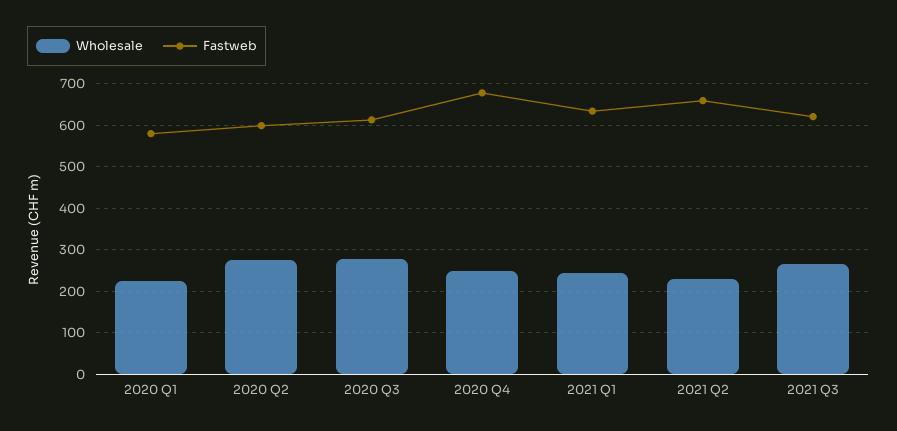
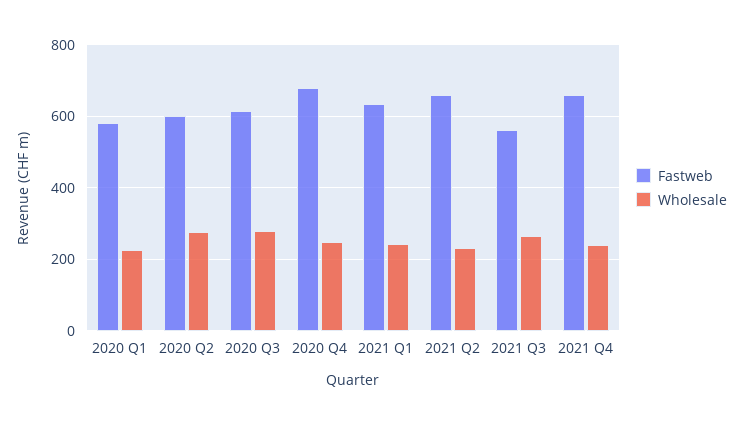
Fastweb, 2021 Q3: 620 -> 560
Fastweb, 2021 Q4: none -> 660
Wholesale, 2021 Q4: none -> 240

